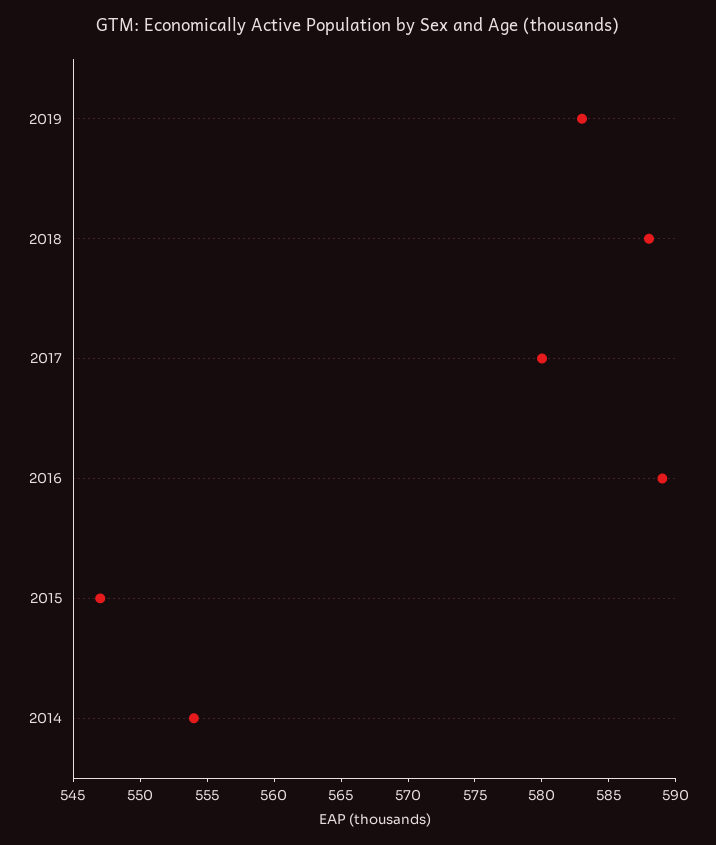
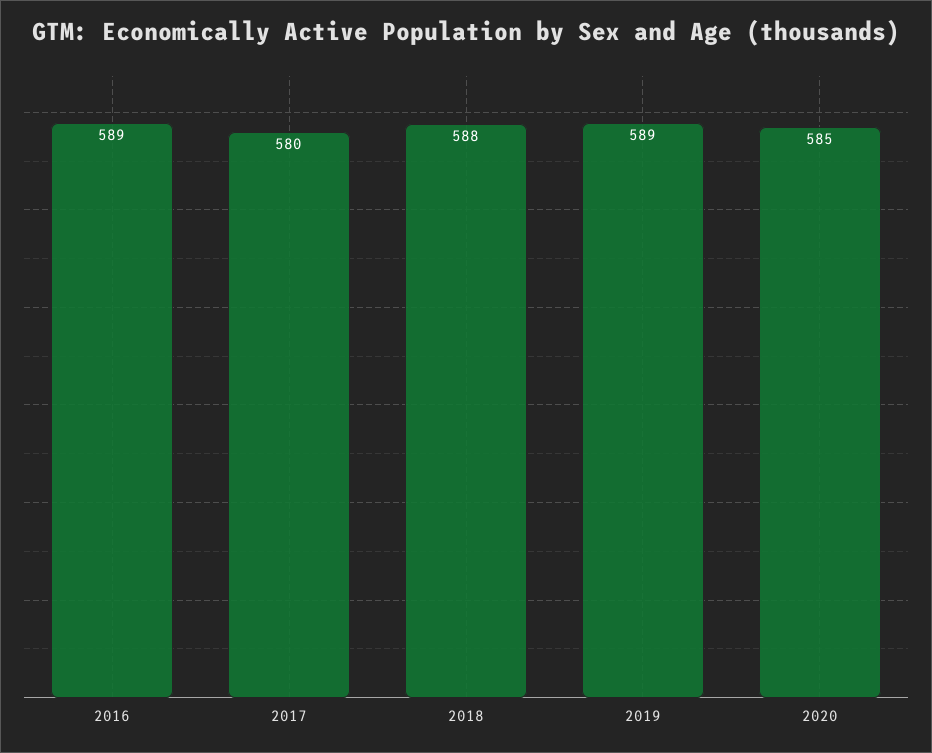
2019: 583 -> 589
2015: 547 -> none
2014: 554 -> none
2020: none -> 585

